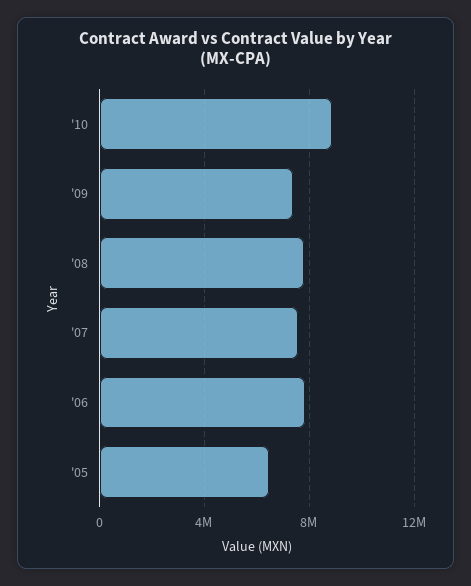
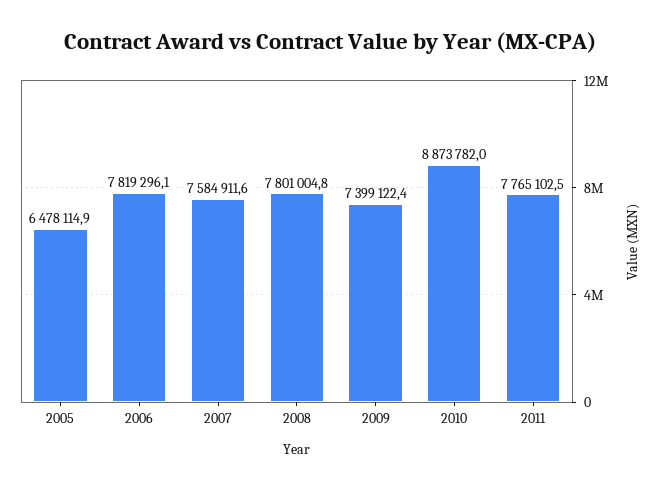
2011: none -> 7765102.5

